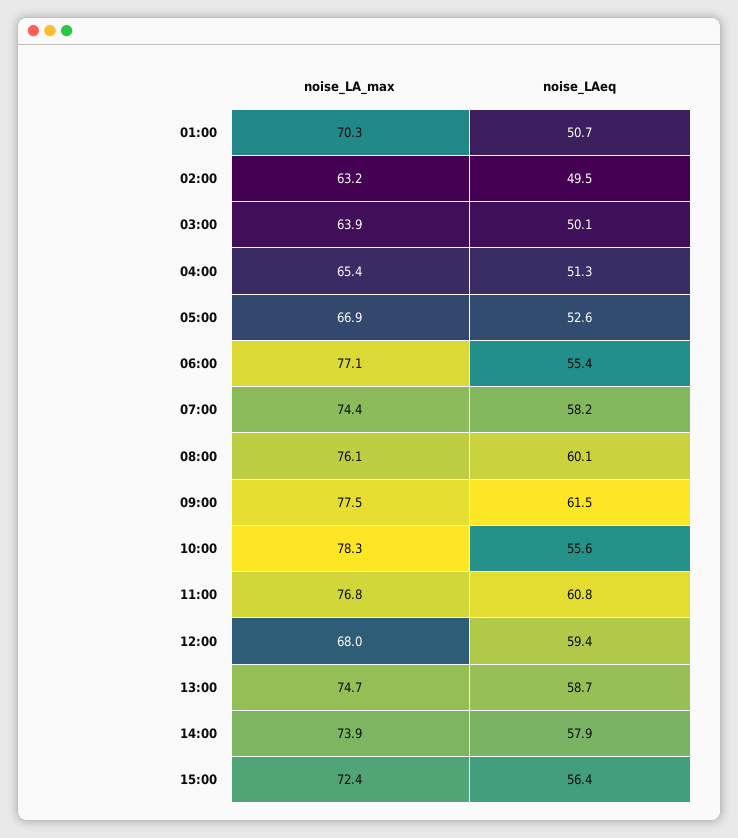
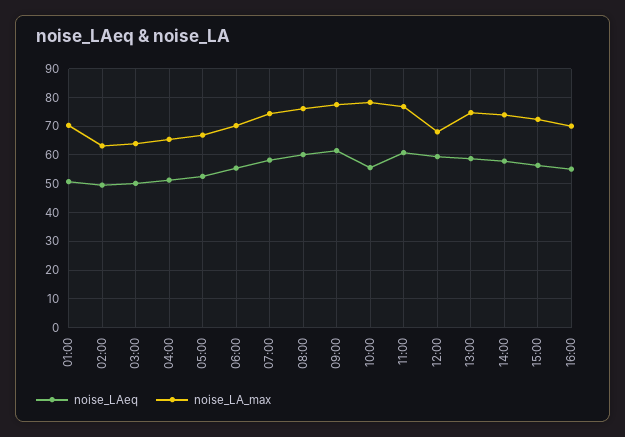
noise_LA_max, 06:00: 77.1 -> 70
noise_LAeq, 16:00: none -> 55
noise_LA_max, 16:00: none -> 70

